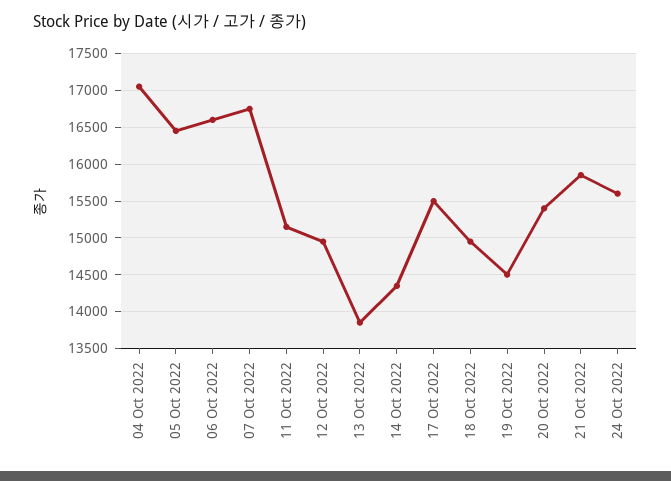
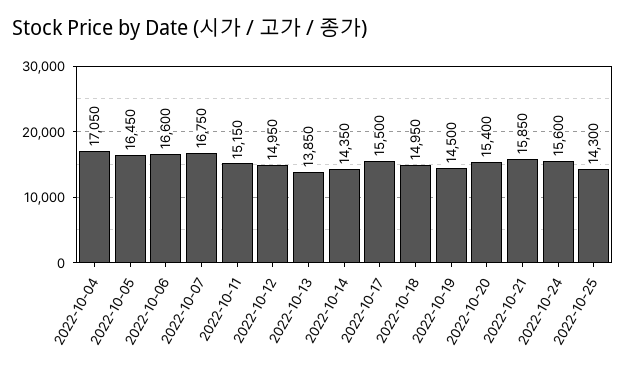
2022-10-25: none -> 14300

